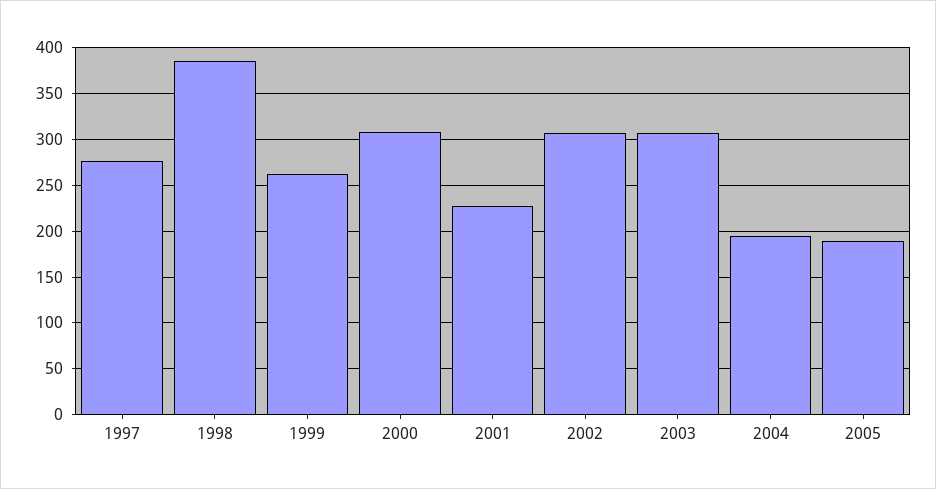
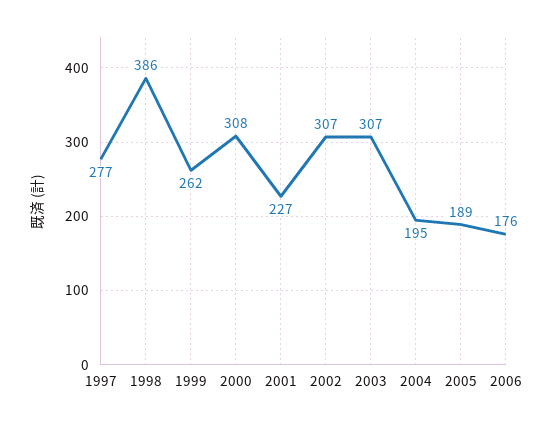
2006: none -> 176

